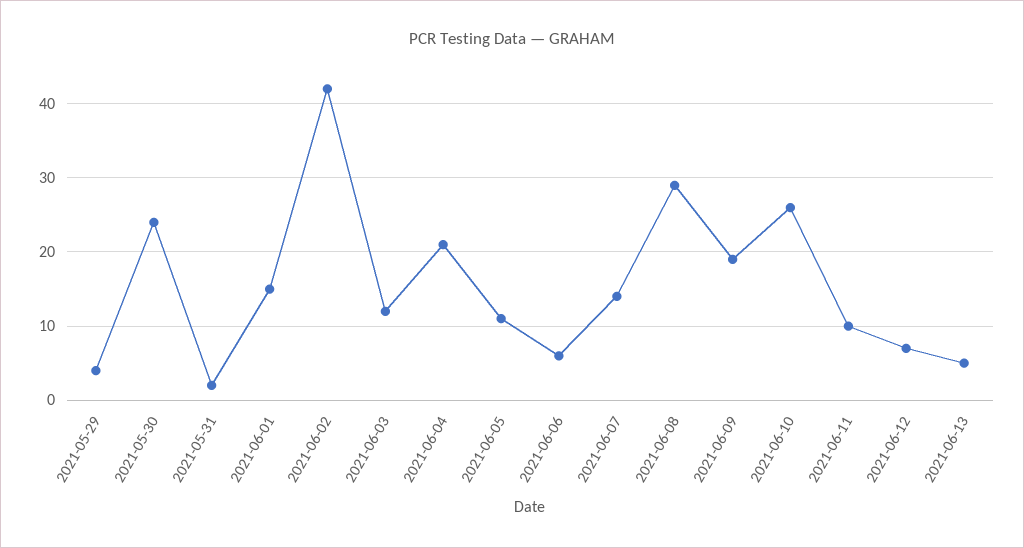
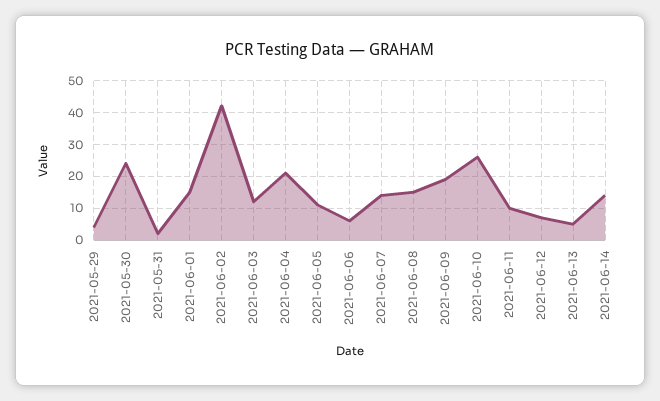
2021-06-08: 29 -> 15
2021-06-14: none -> 15

